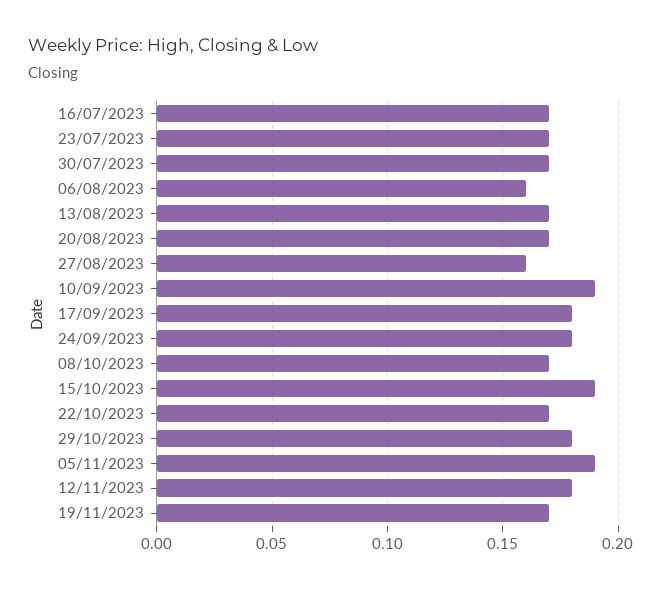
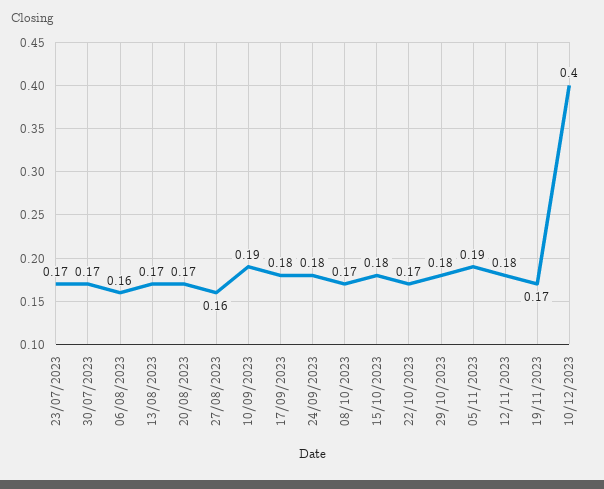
16/07/2023: 0.17 -> none
15/10/2023: 0.19 -> 0.18
10/12/2023: none -> 0.4

